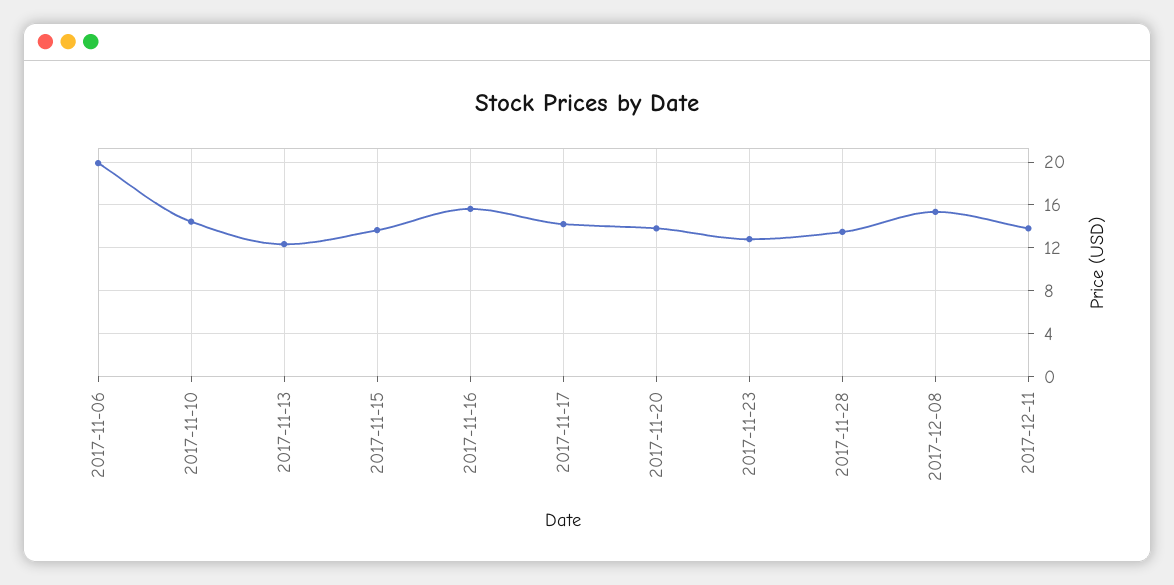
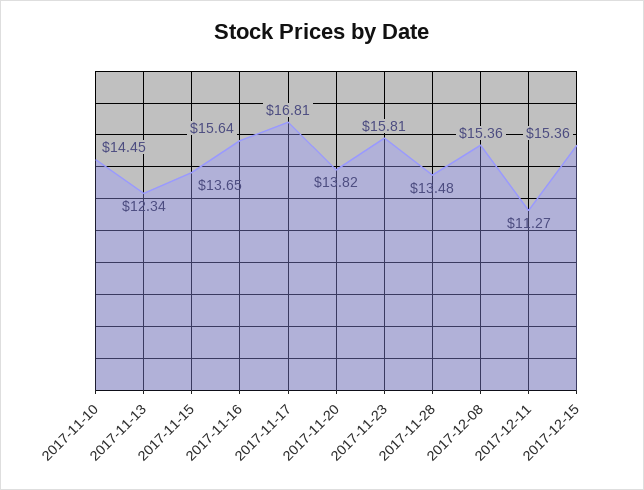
2017-11-06: 20 -> none
2017-11-17: 14 -> 16.81
2017-11-23: 13 -> 15.81
2017-12-11: 14 -> 11.27
2017-12-15: none -> 15.36

